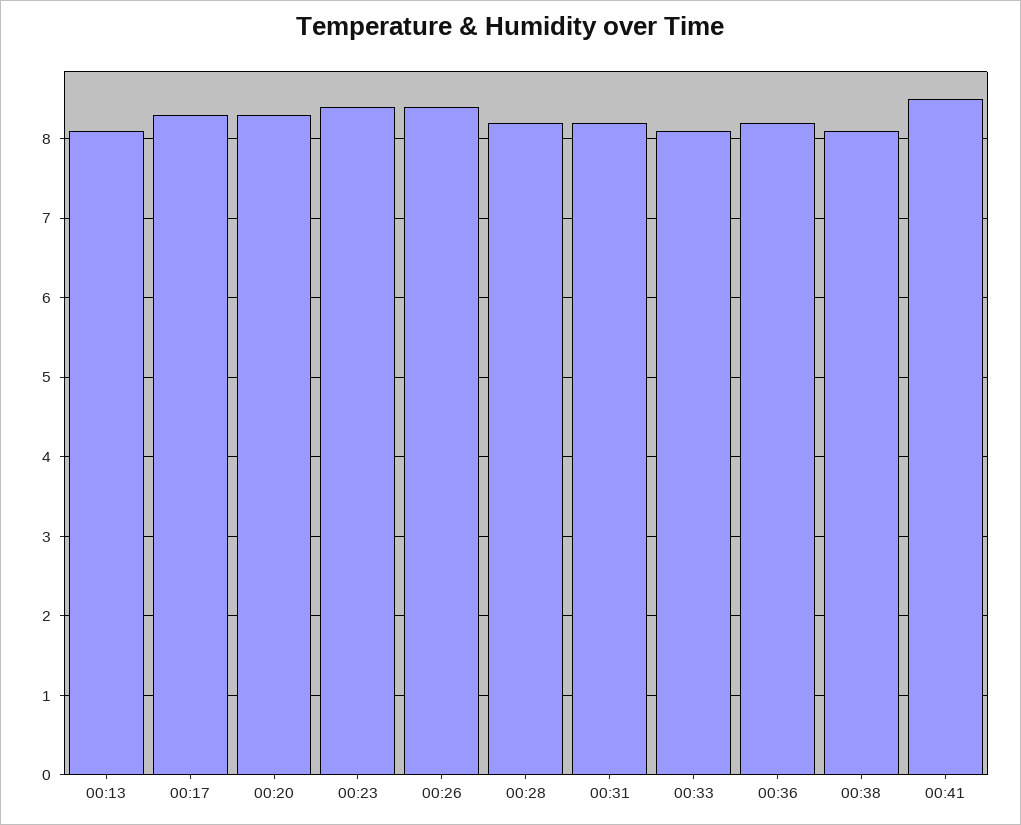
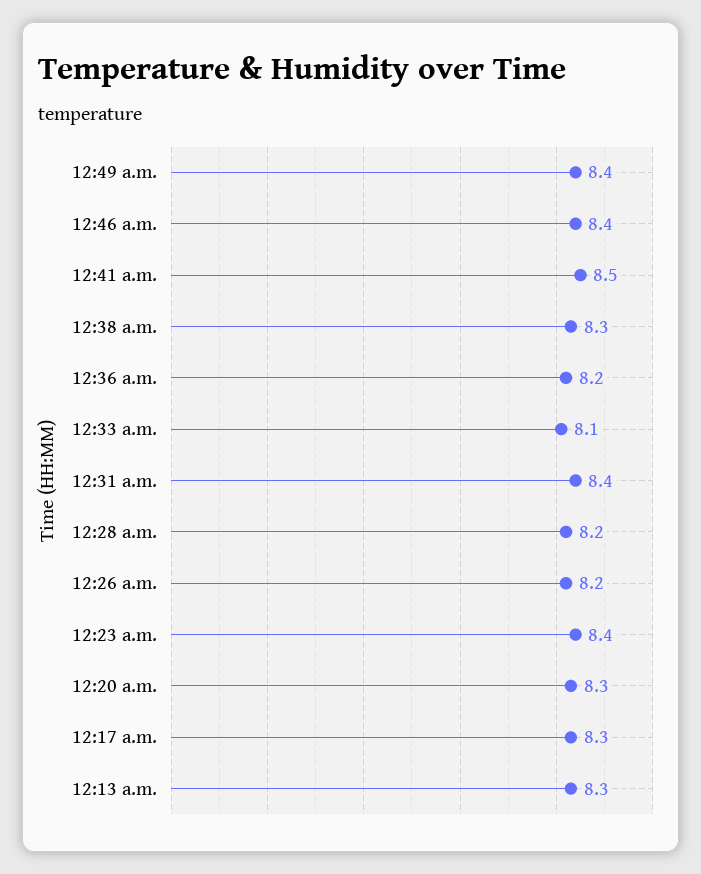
00:13: 8.1 -> 8.3
00:26: 8.4 -> 8.2
00:31: 8.2 -> 8.4
00:38: 8.1 -> 8.3
12:49 a.m.: none -> 8.4
12:46 a.m.: none -> 8.4

